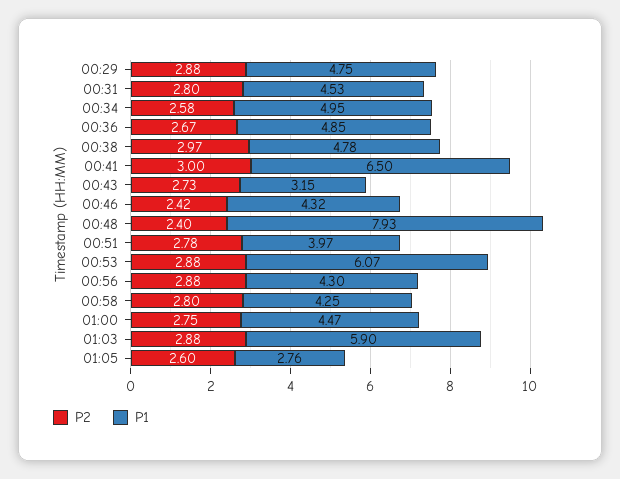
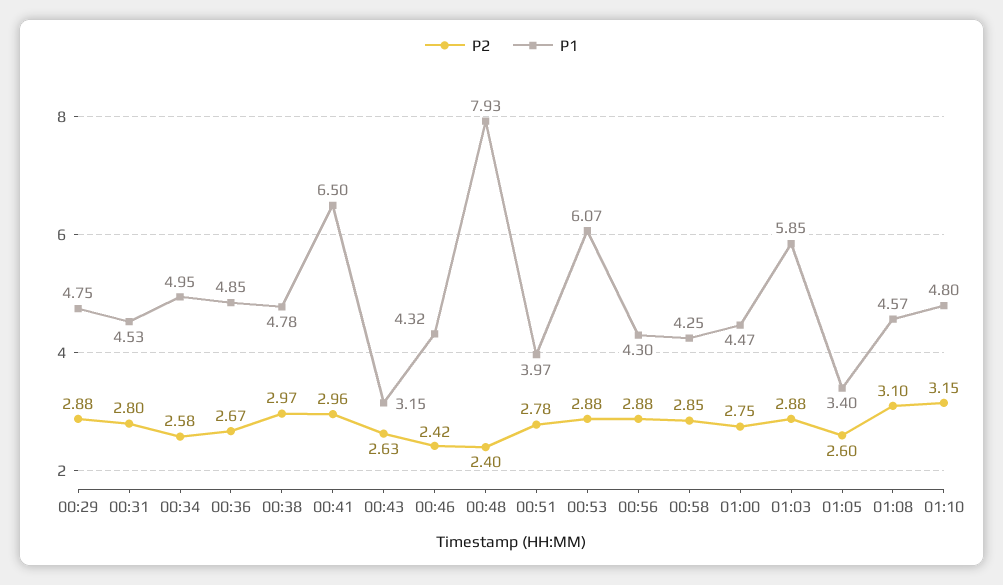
P2, 00:41: 3 -> 2.96
P2, 00:43: 2.73 -> 2.63
P2, 00:58: 2.8 -> 2.85
P1, 01:03: 5.9 -> 5.85
P1, 01:05: 2.76 -> 3.4
P2, 01:08: none -> 3.1
P1, 01:08: none -> 4.57
P2, 01:10: none -> 3.15
P1, 01:10: none -> 4.8

